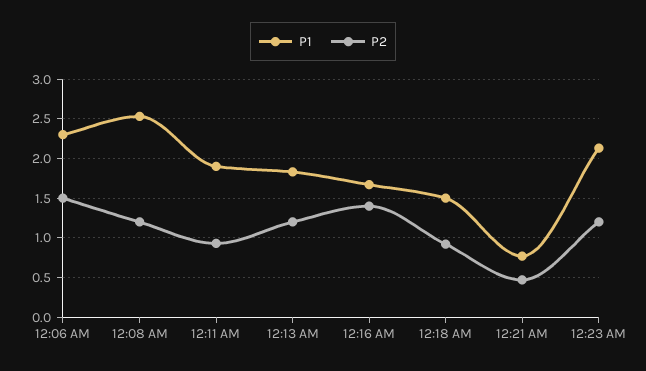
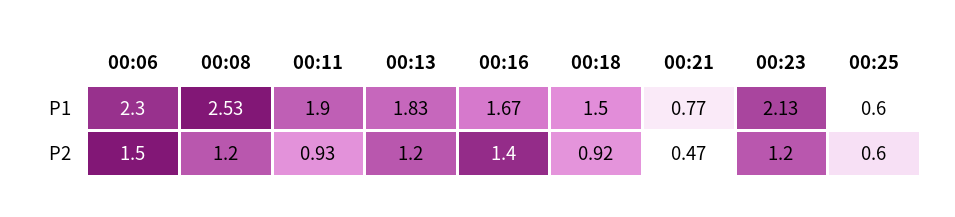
P1, 00:25: none -> 0.6
P2, 00:25: none -> 0.6

